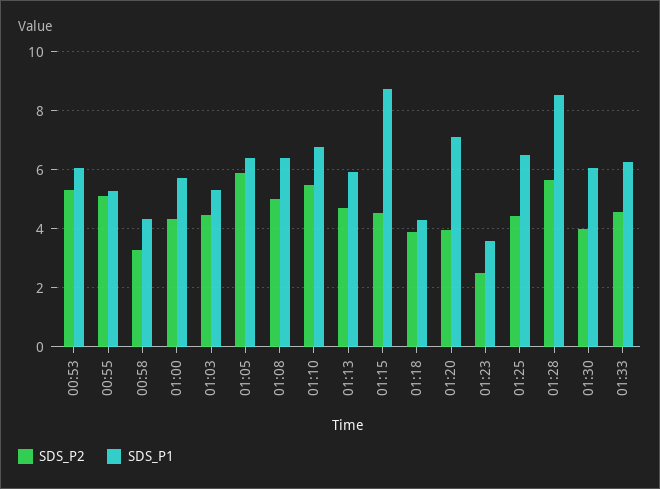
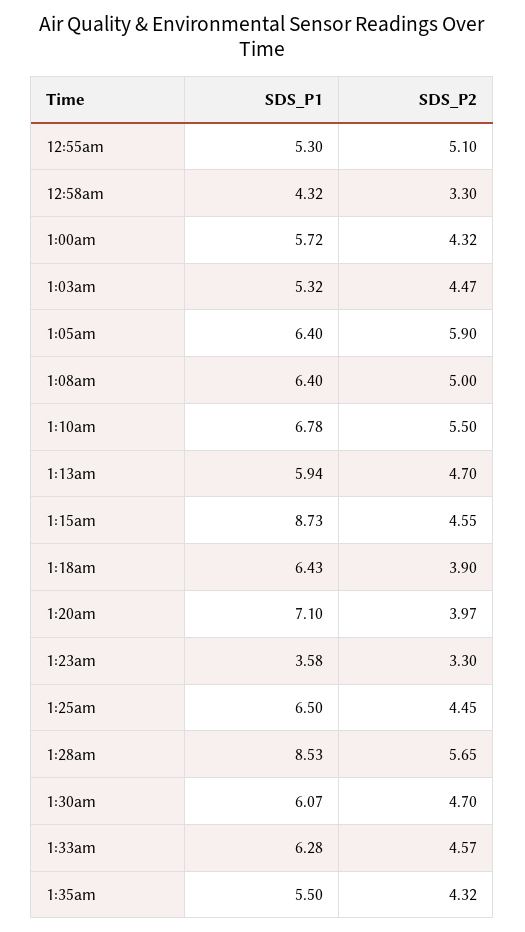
SDS_P2, 00:53: 5.25 -> none
SDS_P1, 00:53: 6 -> none
SDS_P1, 01:18: 4.25 -> 6.43
SDS_P2, 01:23: 2.5 -> 3.3
SDS_P2, 01:30: 4 -> 4.7
SDS_P1, 1:35am: none -> 5.5
SDS_P2, 1:35am: none -> 4.32

